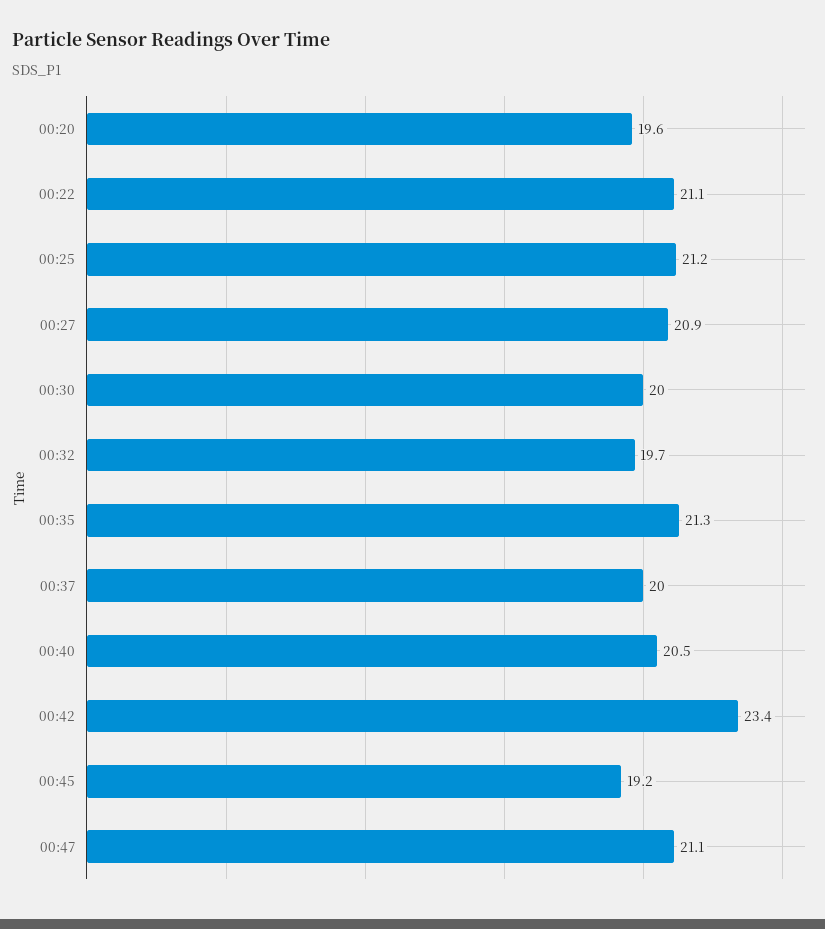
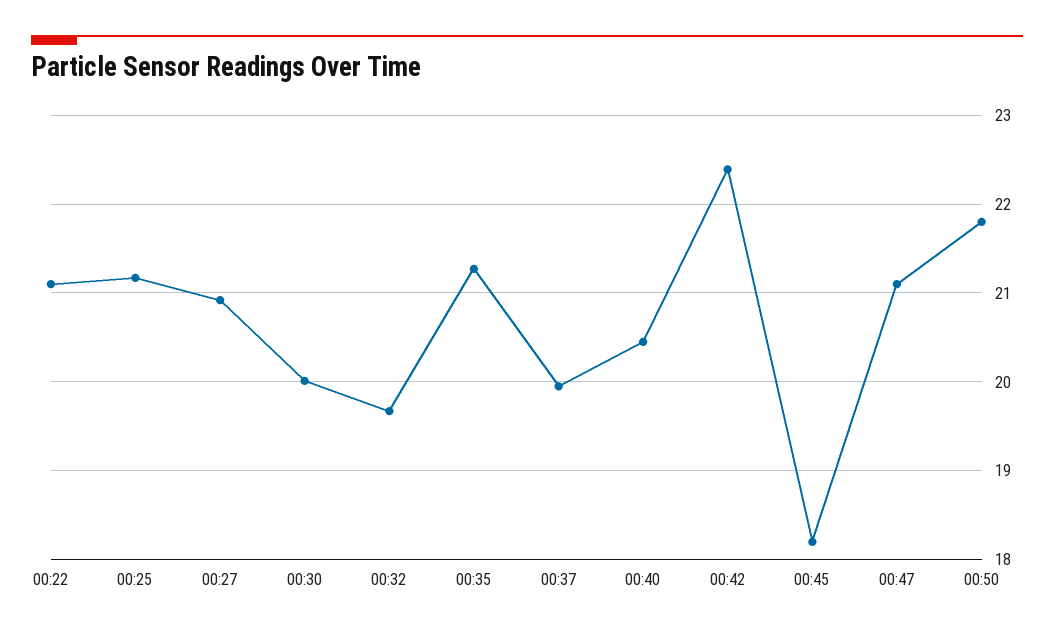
00:20: 19.6 -> none
00:42: 23.4 -> 22.4
00:45: 19.2 -> 18.2
00:50: none -> 21.8

